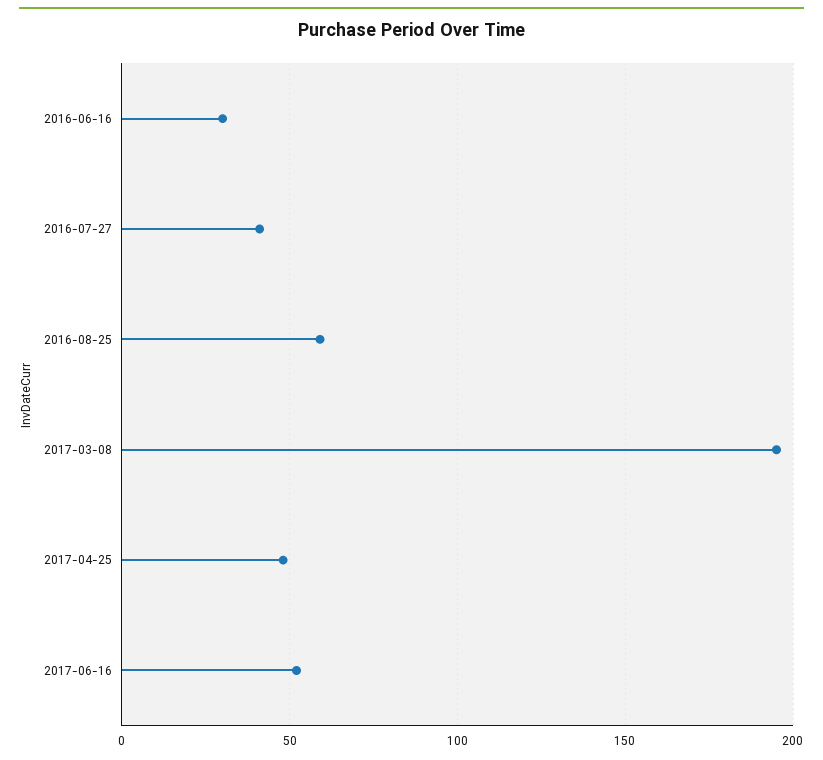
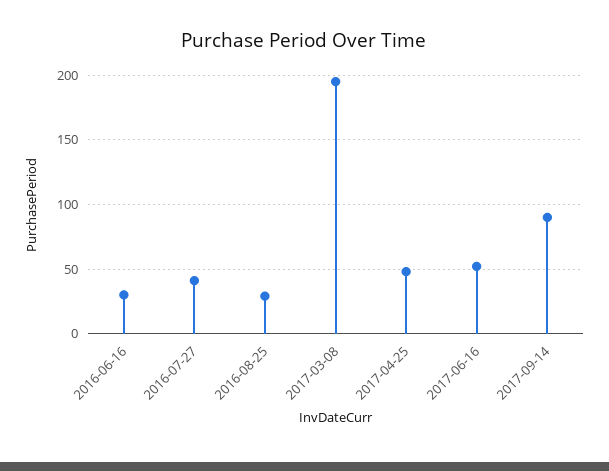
2016-08-25: 60 -> 30
2017-09-14: none -> 90

